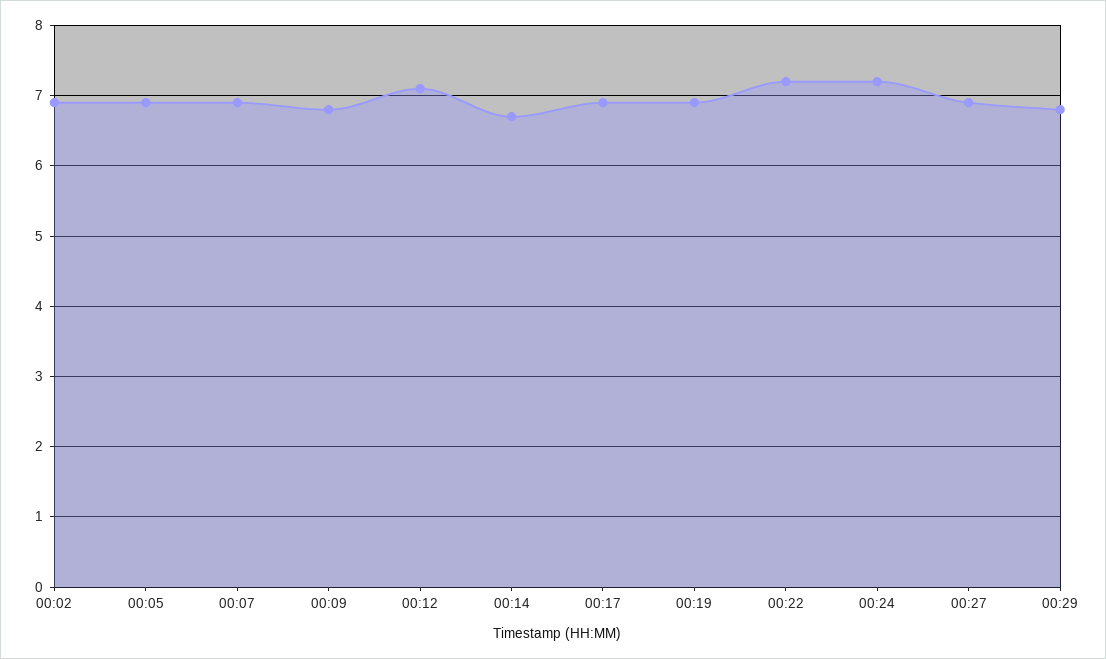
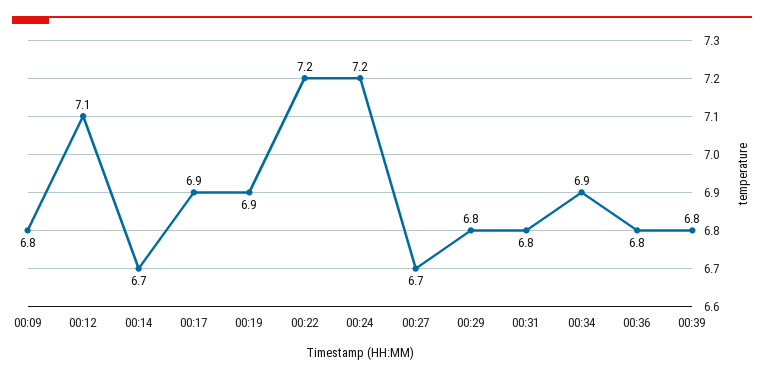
00:02: 6.9 -> none
00:05: 6.9 -> none
00:07: 6.9 -> none
00:27: 6.9 -> 6.7
00:31: none -> 6.8
00:34: none -> 6.9
00:36: none -> 6.8
00:39: none -> 6.8

